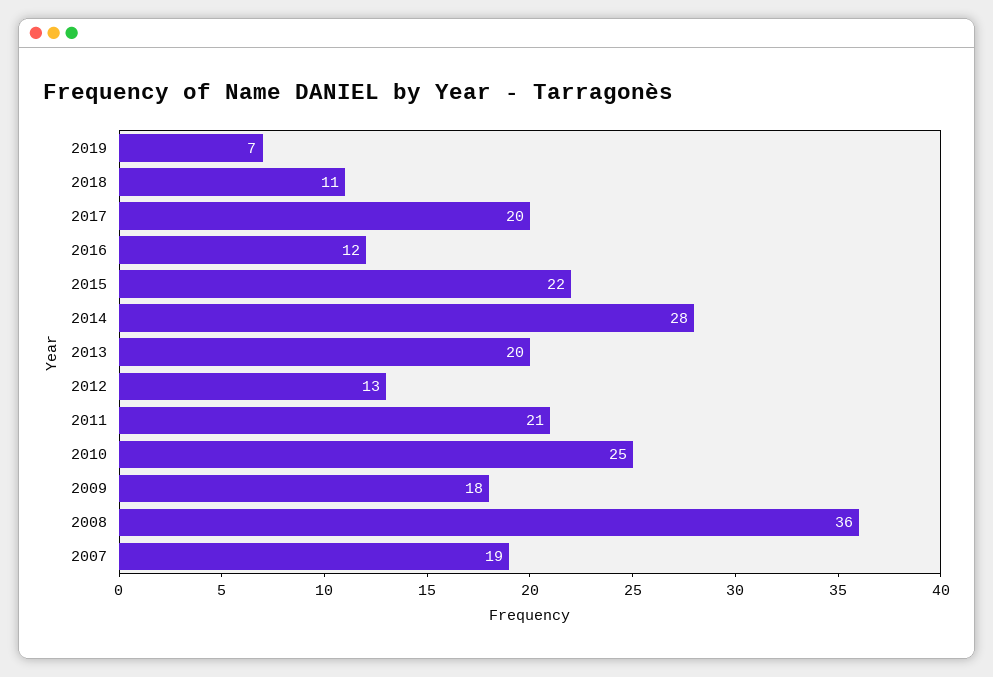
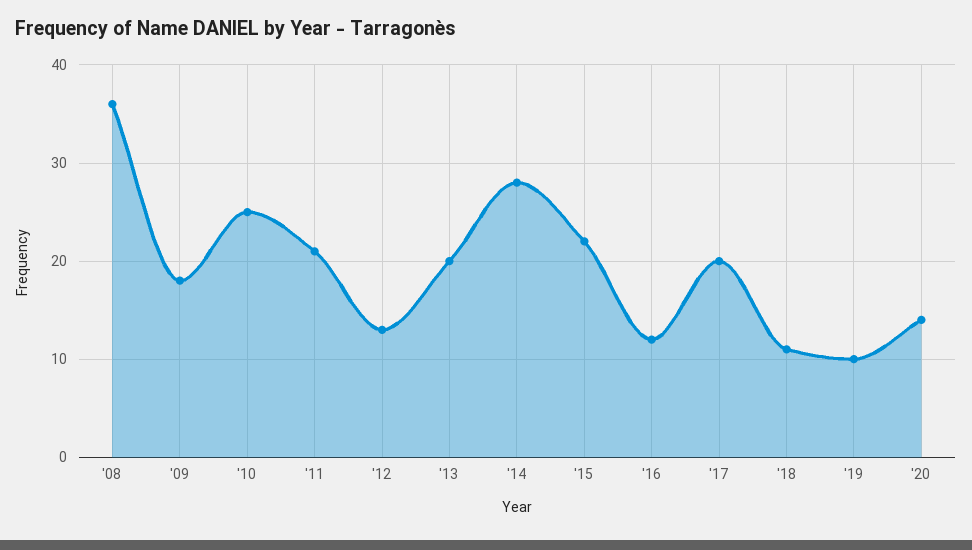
2019: 7 -> 10
2007: 19 -> none
'20: none -> 14

